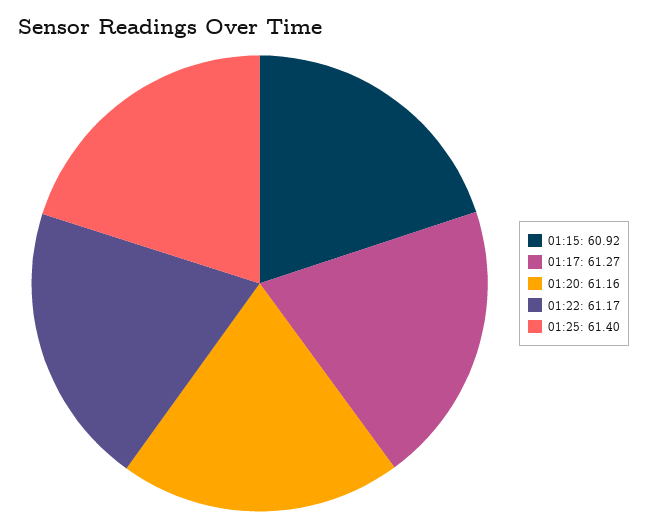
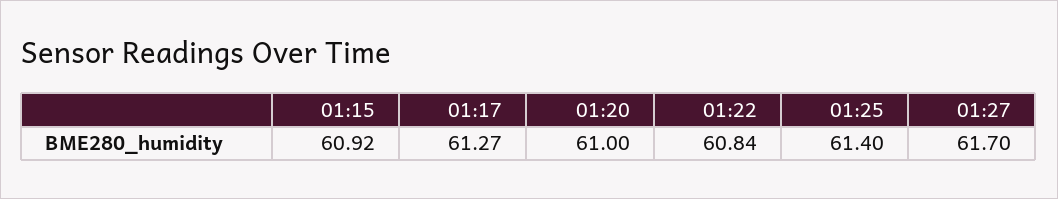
01:20: 61.16 -> 61
01:22: 61.17 -> 60.84
01:27: none -> 61.7

